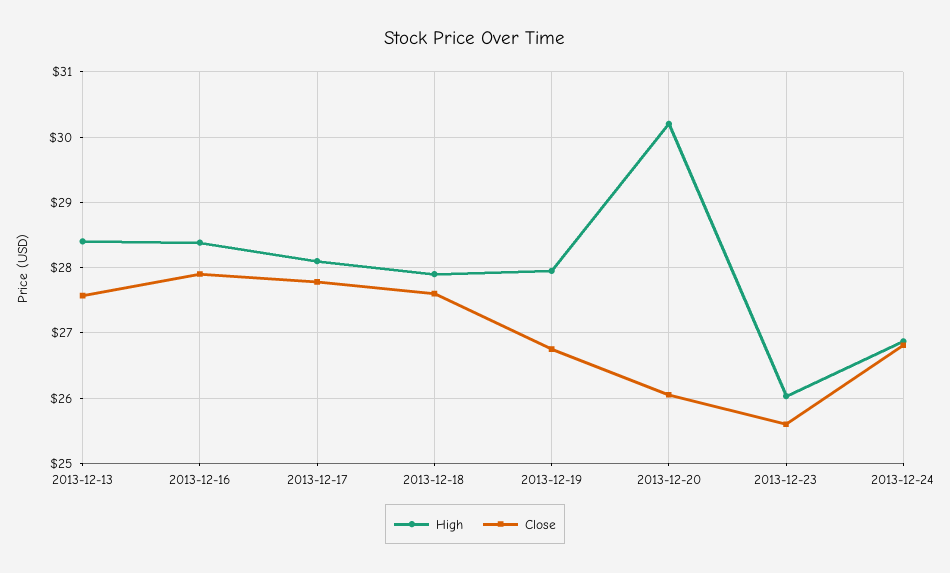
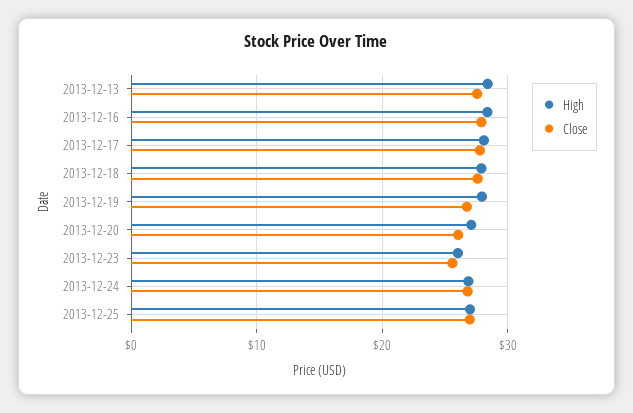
High, 2013-12-20: 30.2 -> 27
High, 2013-12-25: none -> 27
Close, 2013-12-25: none -> 27

